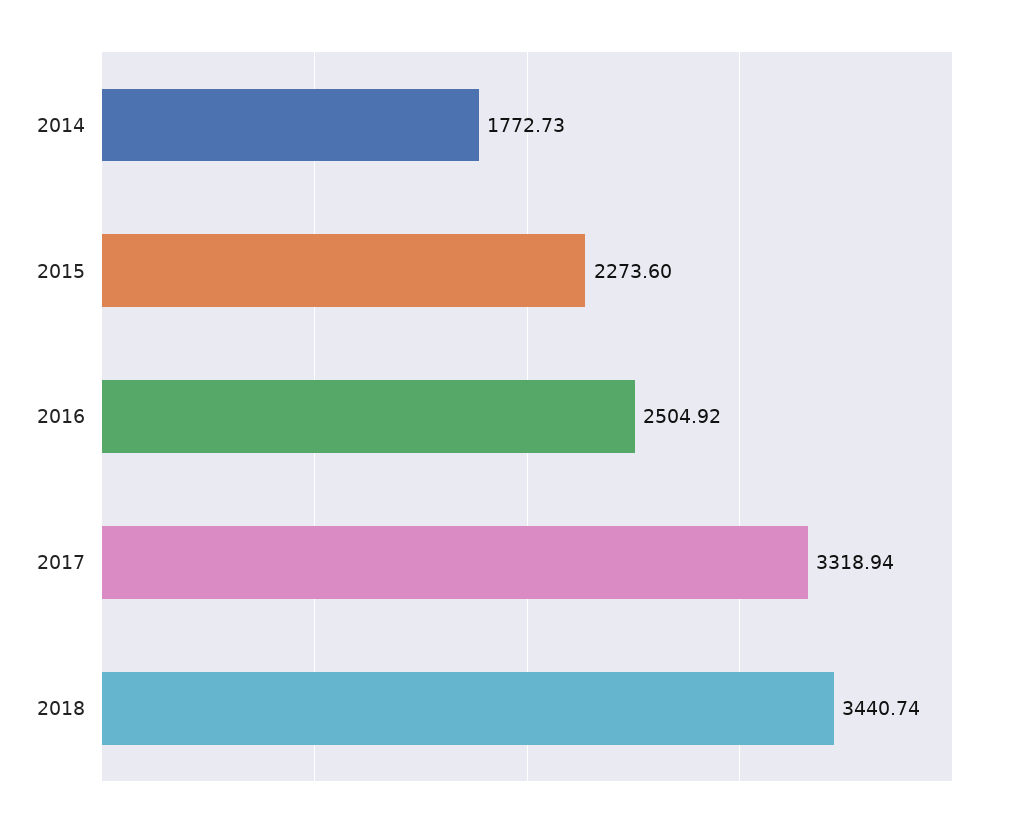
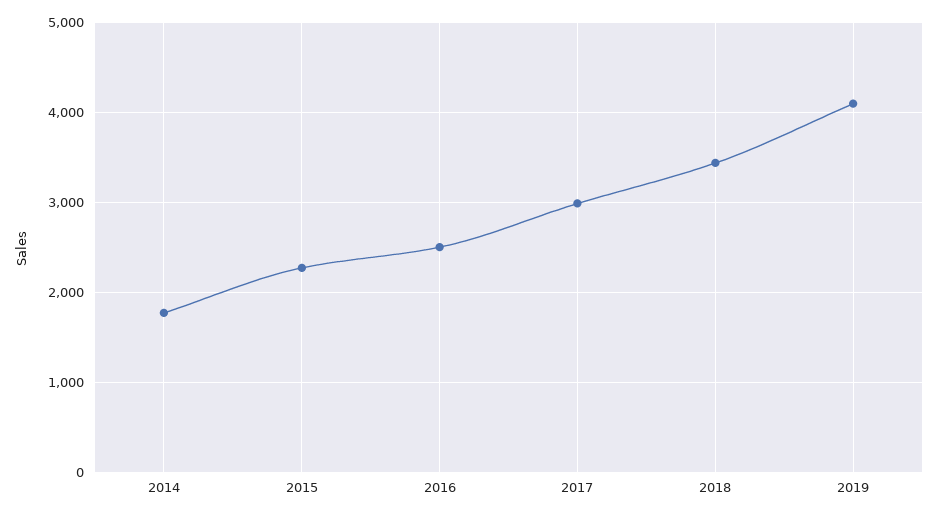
2017: 3318.94 -> 3000
2019: none -> 4100

